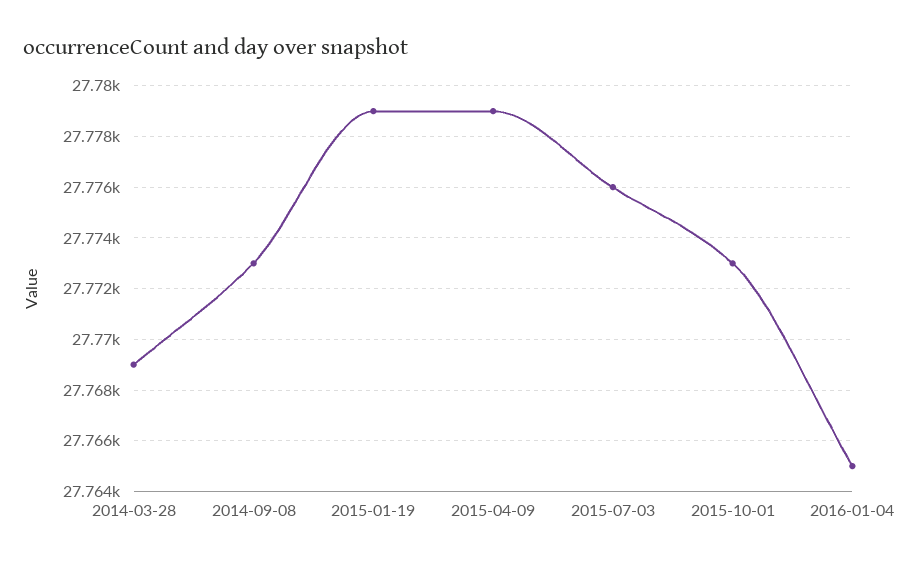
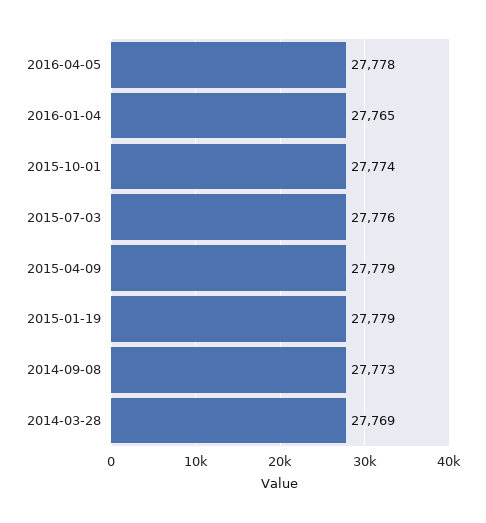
2015-10-01: 27773 -> 27774
2016-04-05: none -> 27778

